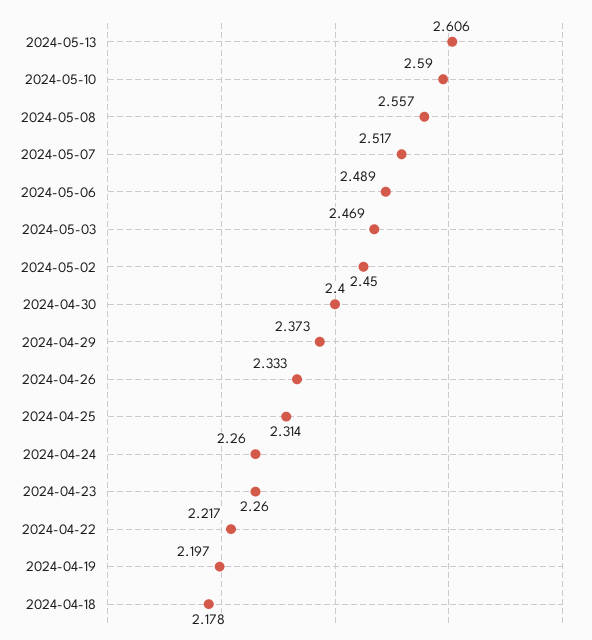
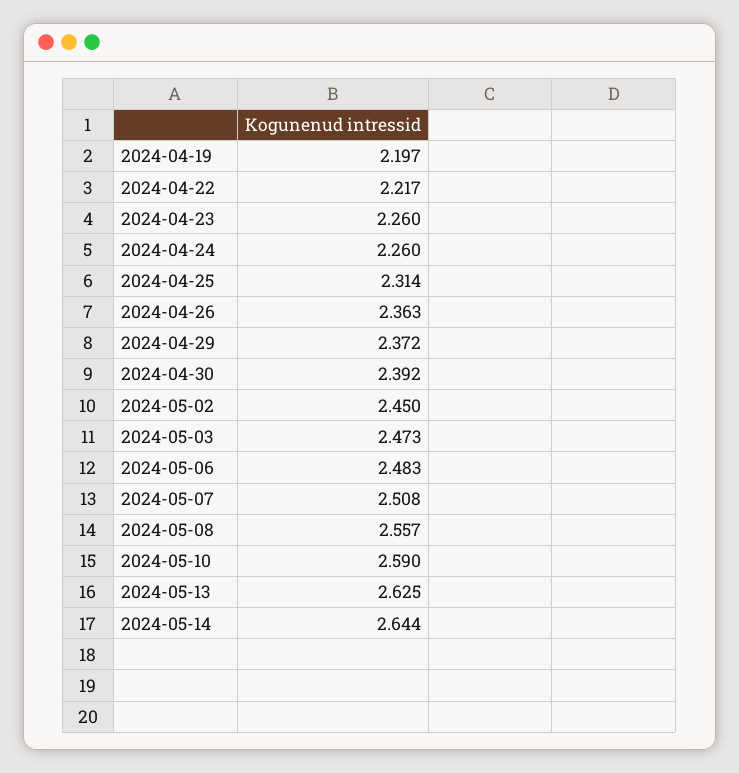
2024-05-13: 2.606 -> 2.625
2024-05-07: 2.517 -> 2.508
2024-05-06: 2.489 -> 2.483
2024-05-03: 2.469 -> 2.473
2024-04-30: 2.4 -> 2.392
2024-04-29: 2.373 -> 2.372
2024-04-26: 2.333 -> 2.363
2024-04-18: 2.178 -> none
2024-05-14: none -> 2.644

